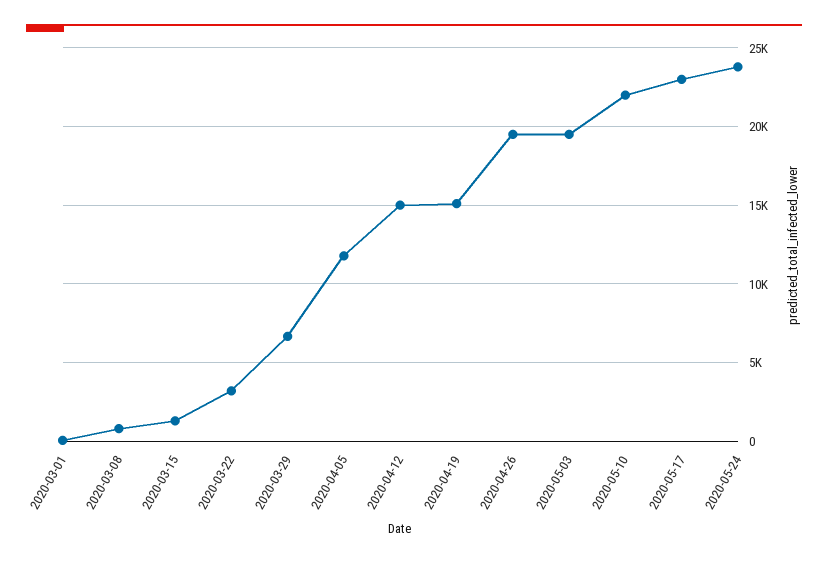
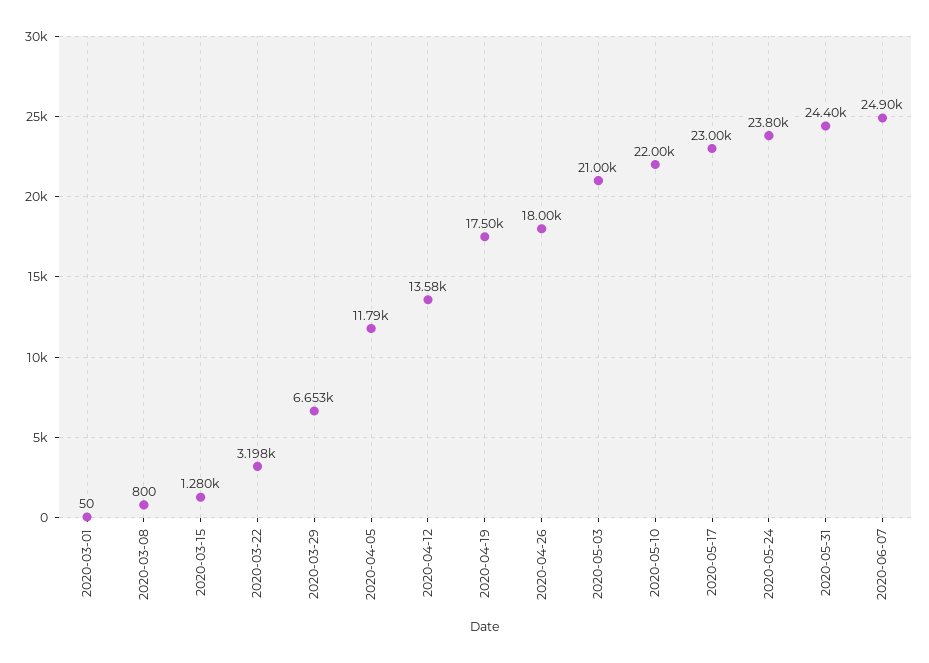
2020-04-12: 15000 -> 13580
2020-04-19: 15000 -> 17500
2020-04-26: 19500 -> 18000
2020-05-03: 19500 -> 21000
2020-05-31: none -> 24400
2020-06-07: none -> 24900

